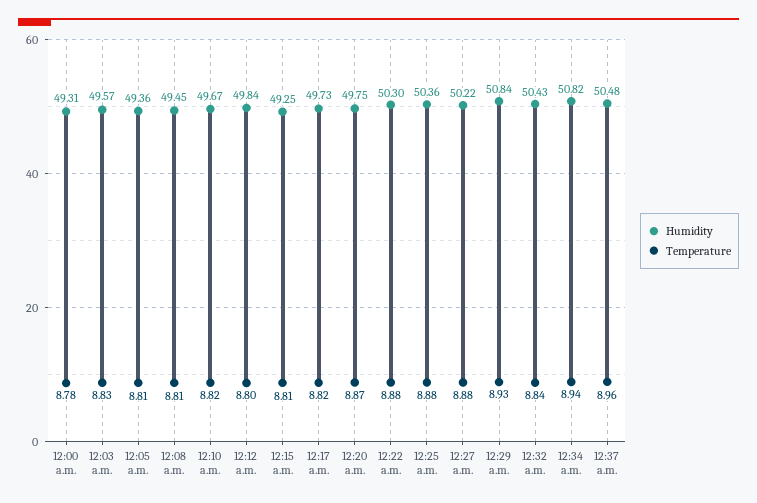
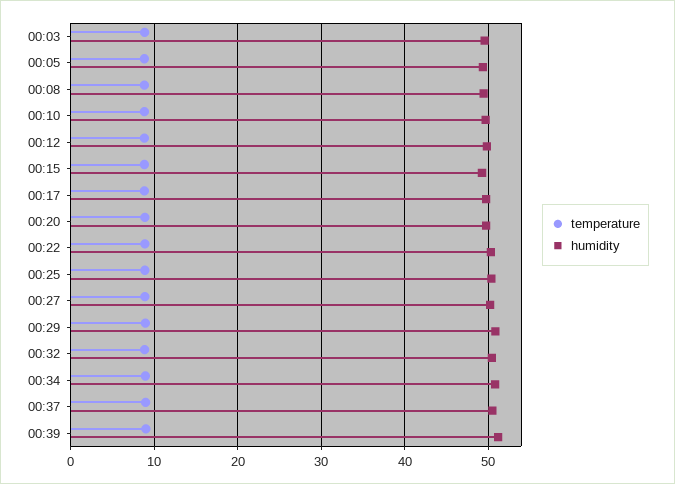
Humidity, 12:00 a.m.: 49.31 -> none
Temperature, 12:00 a.m.: 8.78 -> none
Temperature, 00:39: none -> 9
Humidity, 00:39: none -> 51

